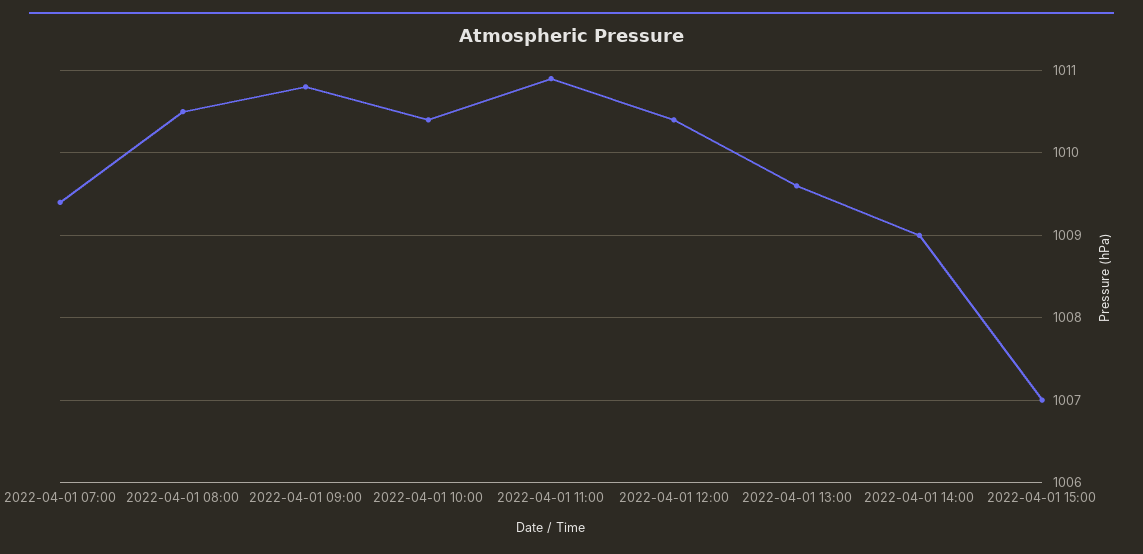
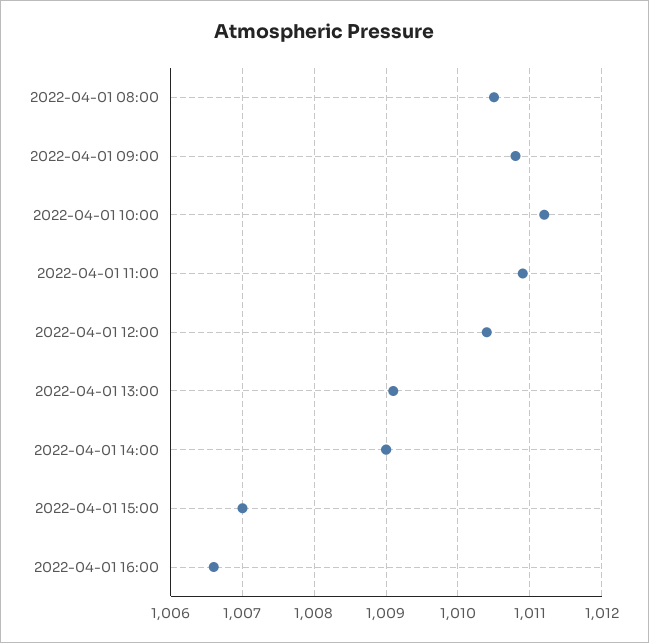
2022-04-01 07:00: 1009.4 -> none
2022-04-01 10:00: 1010.4 -> 1011.2
2022-04-01 13:00: 1009.6 -> 1009.1
2022-04-01 16:00: none -> 1006.6

